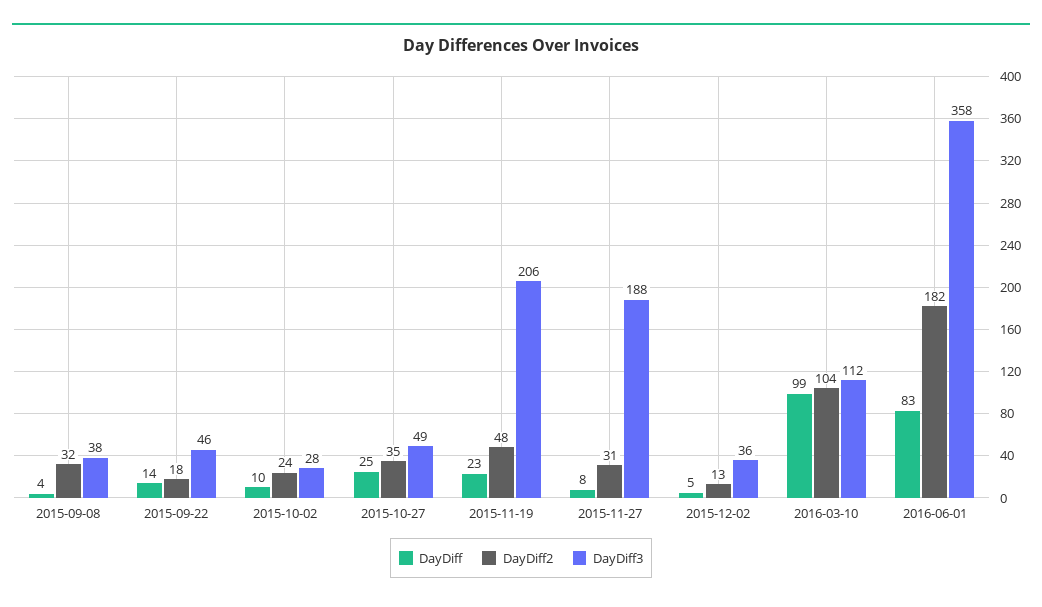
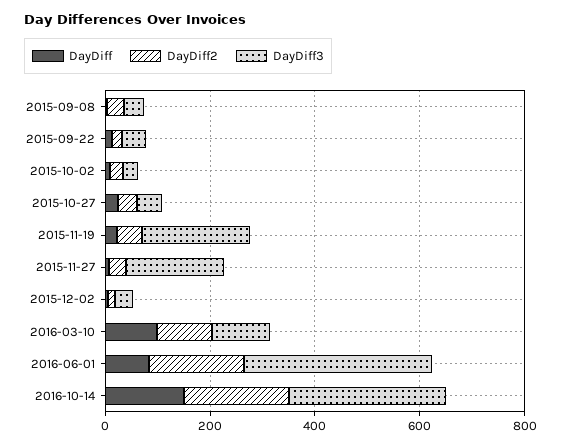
DayDiff, 2016-10-14: none -> 150
DayDiff2, 2016-10-14: none -> 200
DayDiff3, 2016-10-14: none -> 300

